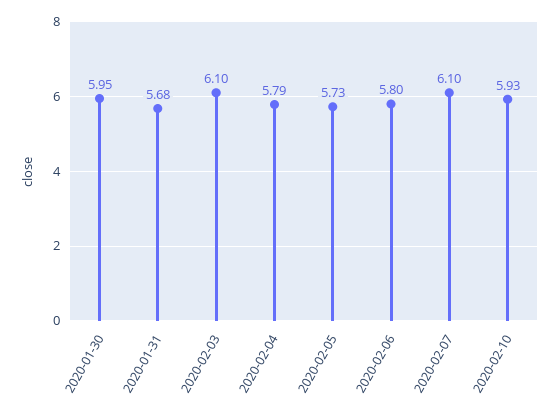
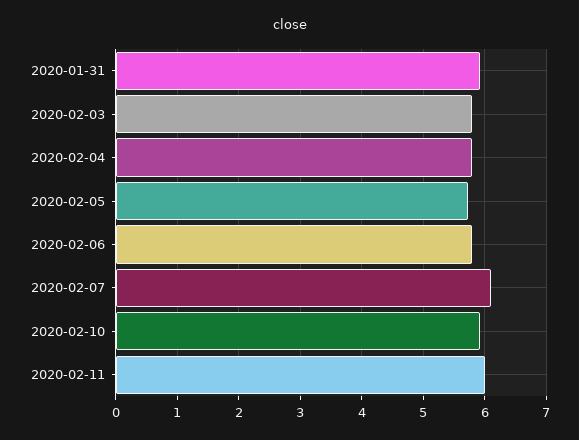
2020-01-30: 5.95 -> none
2020-01-31: 5.68 -> 5.9
2020-02-03: 6.1 -> 5.8
2020-02-11: none -> 6

